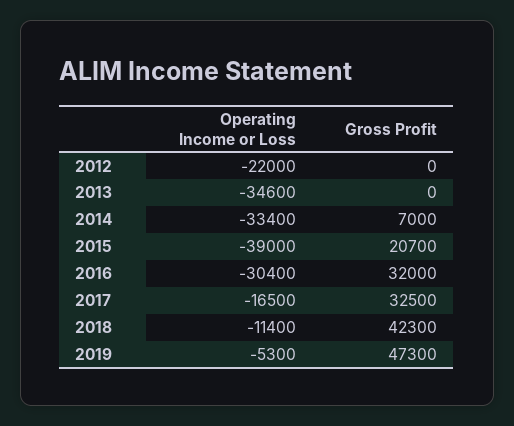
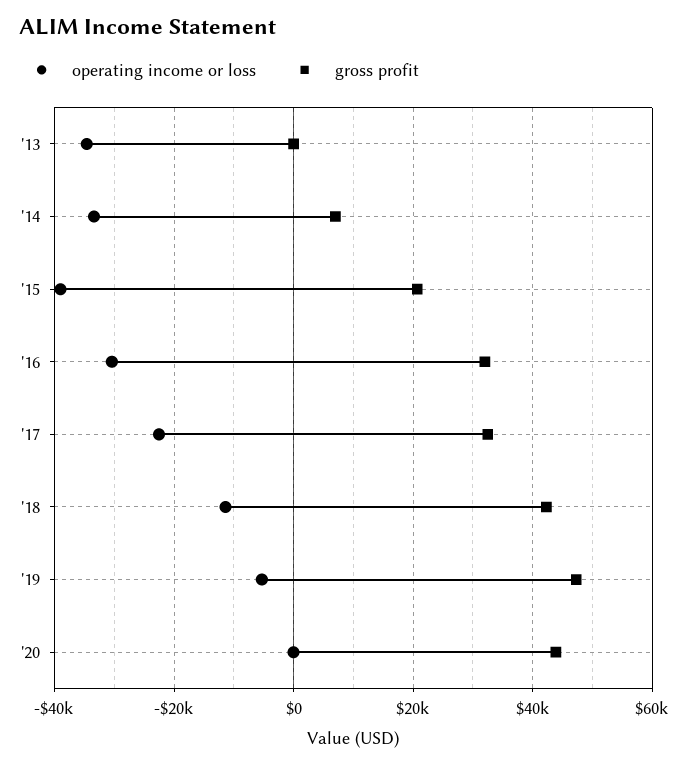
Operating Income or Loss, 2012: -22000 -> none
Gross Profit, 2012: 0 -> none
Operating Income or Loss, 2017: -16500 -> -22000
Operating Income or Loss, '20: none -> 0
Gross Profit, '20: none -> 44000

